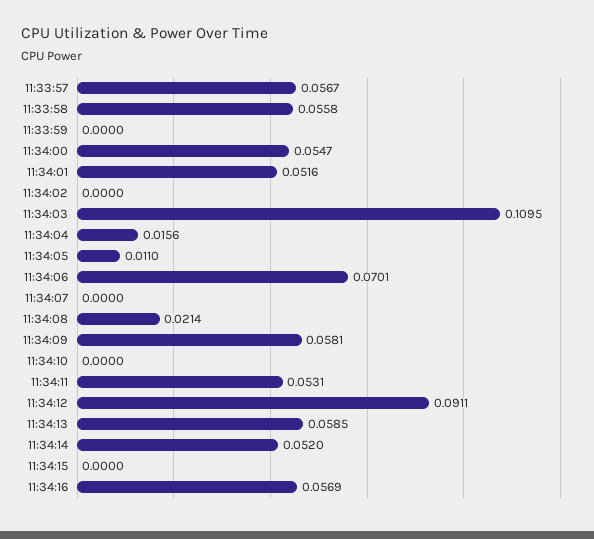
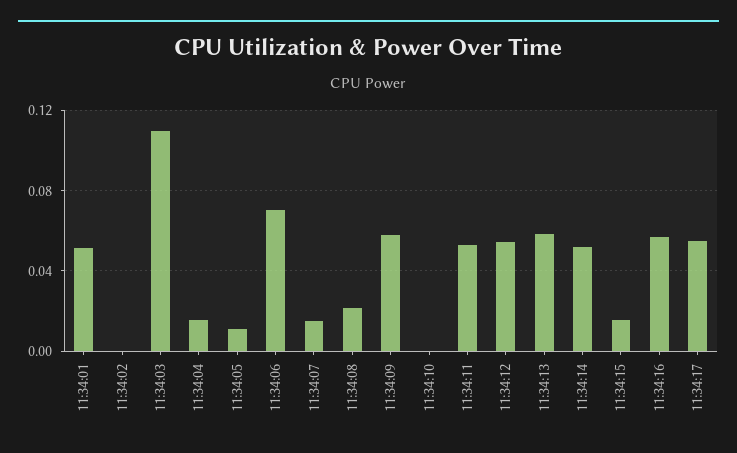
11:33:57: 0.0567 -> none
11:33:58: 0.0558 -> none
11:33:59: 0 -> none
11:34:00: 0.0547 -> none
11:34:07: 0 -> 0.015
11:34:12: 0.0911 -> 0.055
11:34:15: 0 -> 0.015
11:34:17: none -> 0.055

